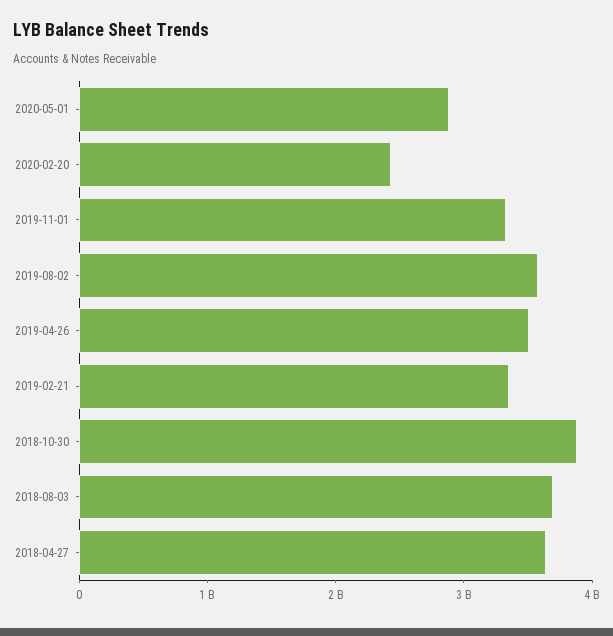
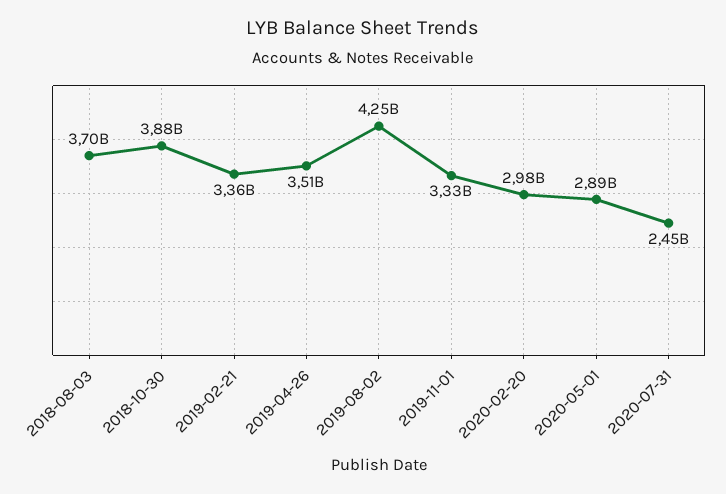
2020-02-20: 2400000000 -> 2980000000
2019-08-02: 3600000000 -> 4250000000
2018-04-27: 3600000000 -> none
2020-07-31: none -> 2450000000

